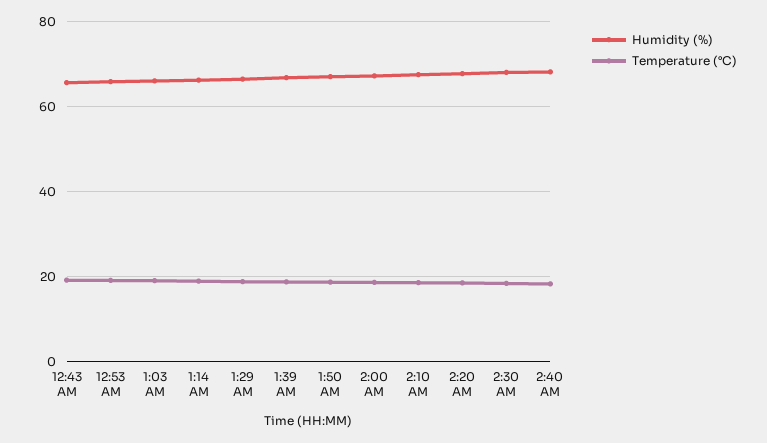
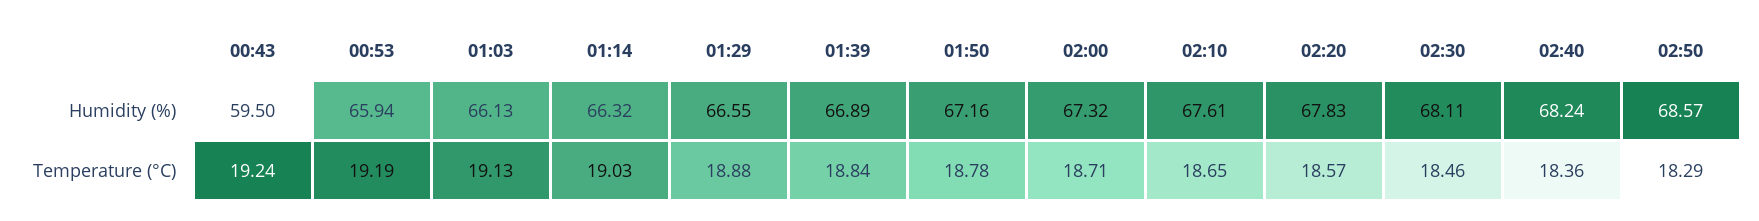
Humidity (%), 12:43 AM: 66 -> 59.5
Humidity (%), 02:50: none -> 68.57
Temperature (°C), 02:50: none -> 18.29

